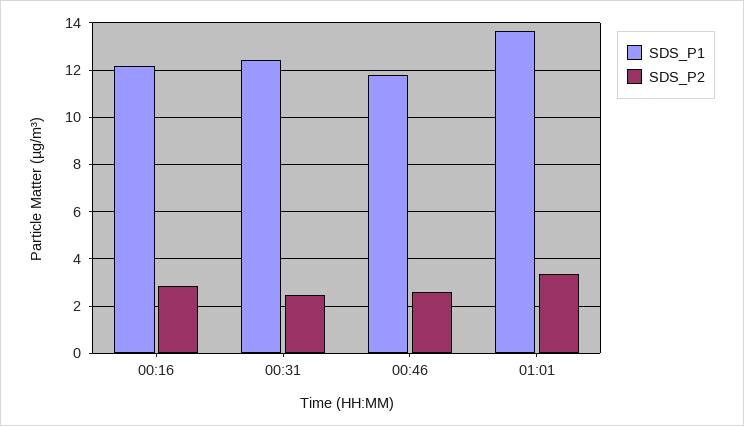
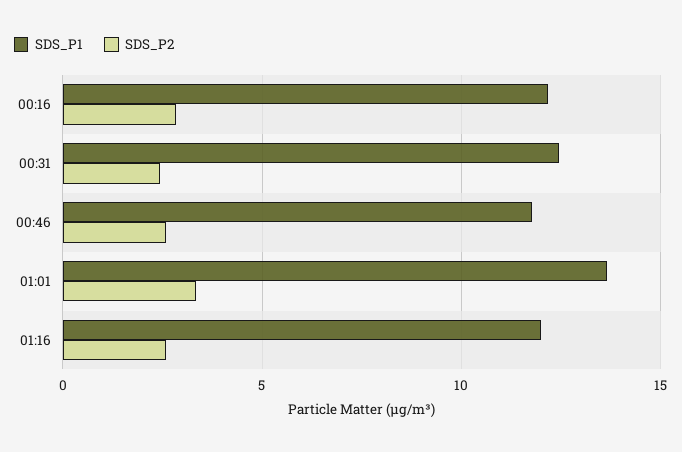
SDS_P1, 01:16: none -> 12
SDS_P2, 01:16: none -> 2.5

